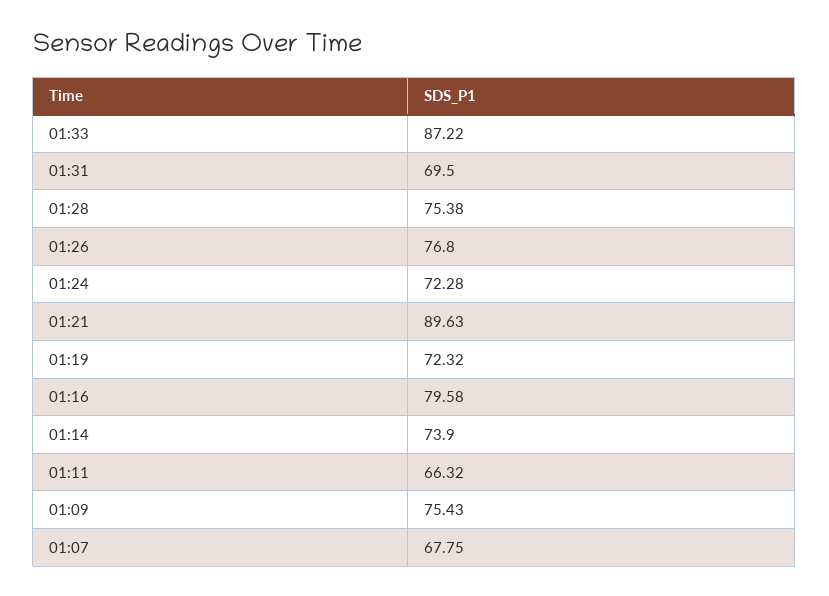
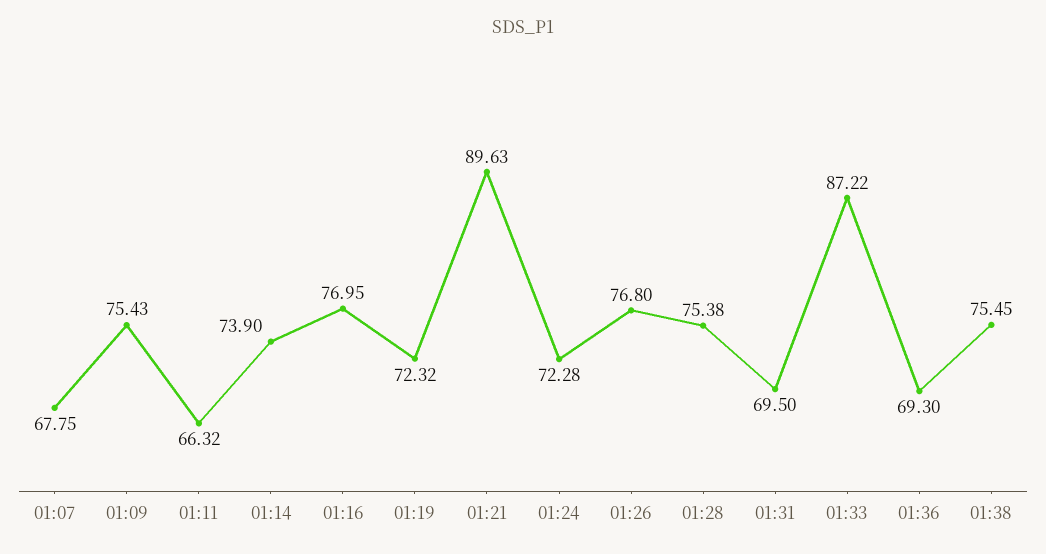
01:16: 79.58 -> 76.95
01:36: none -> 69.3
01:38: none -> 75.45

